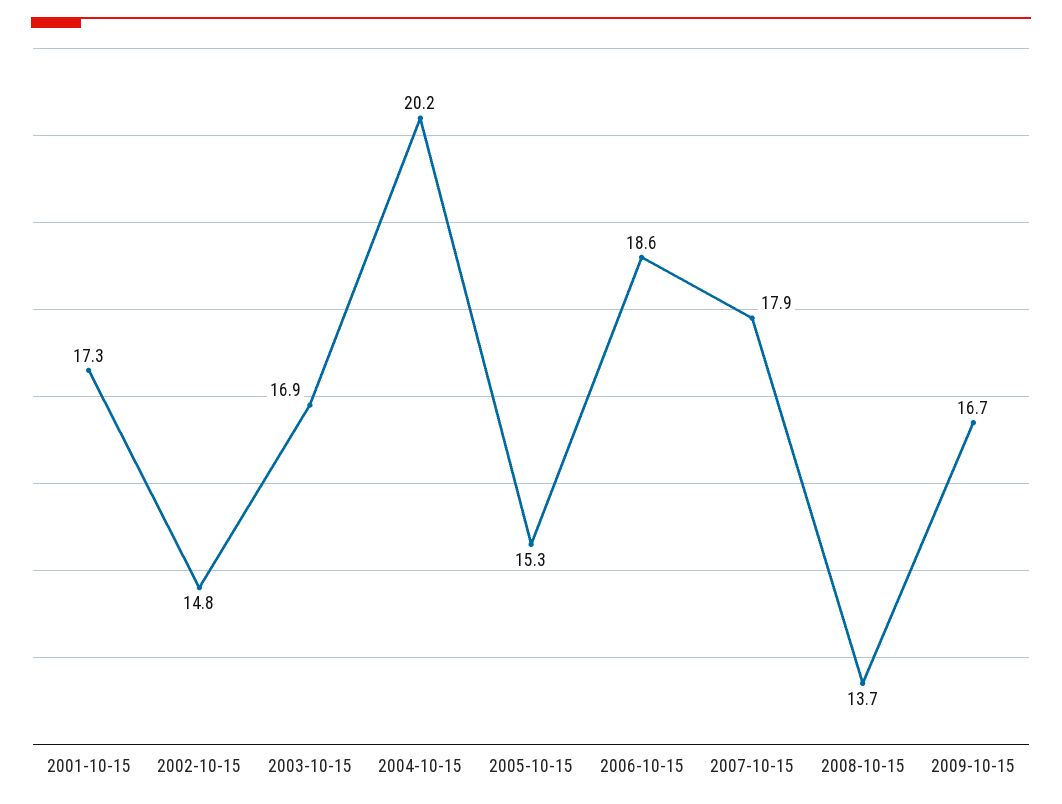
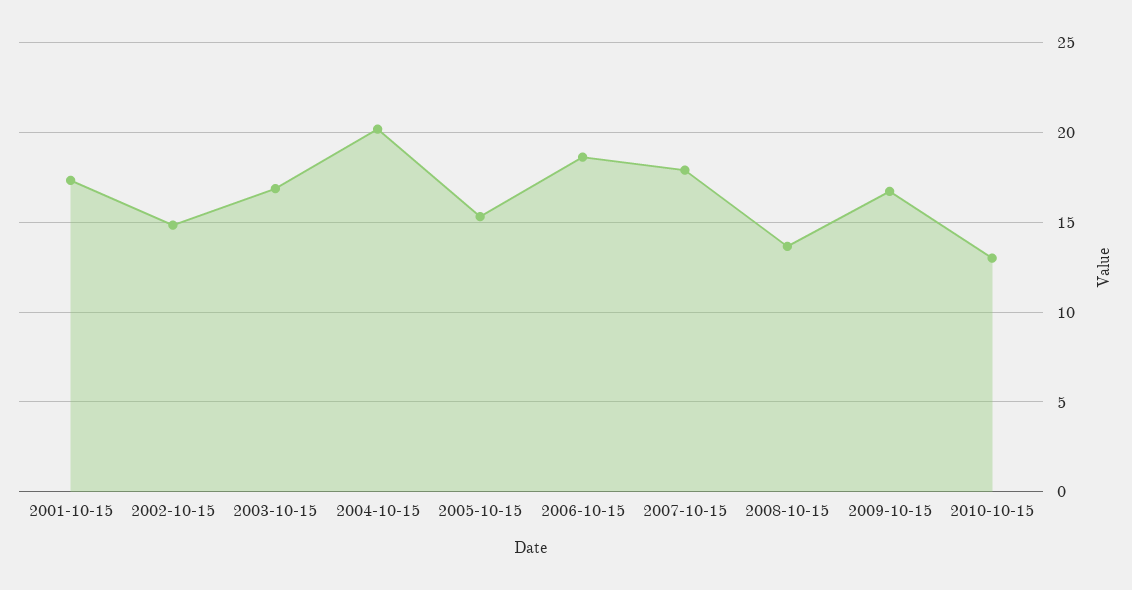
2010-10-15: none -> 13

